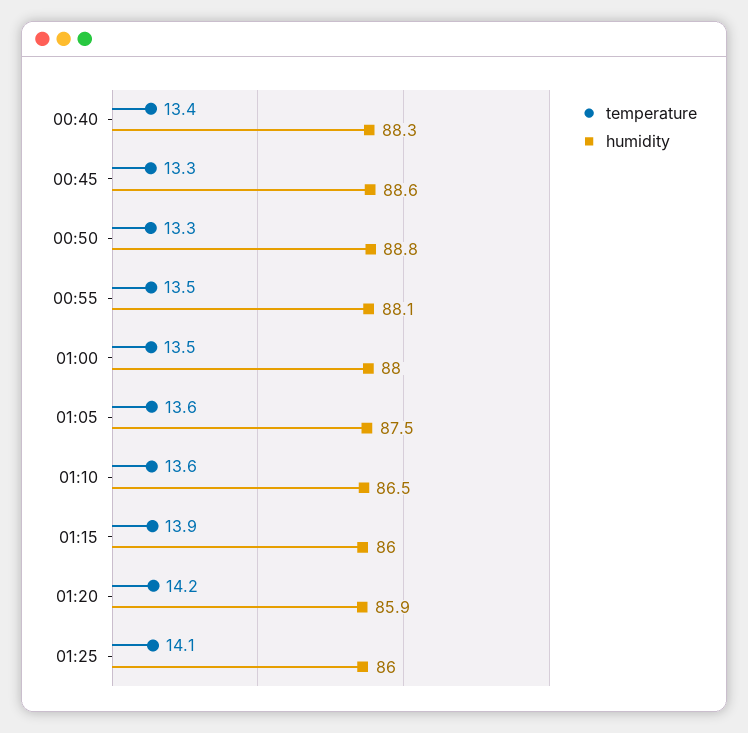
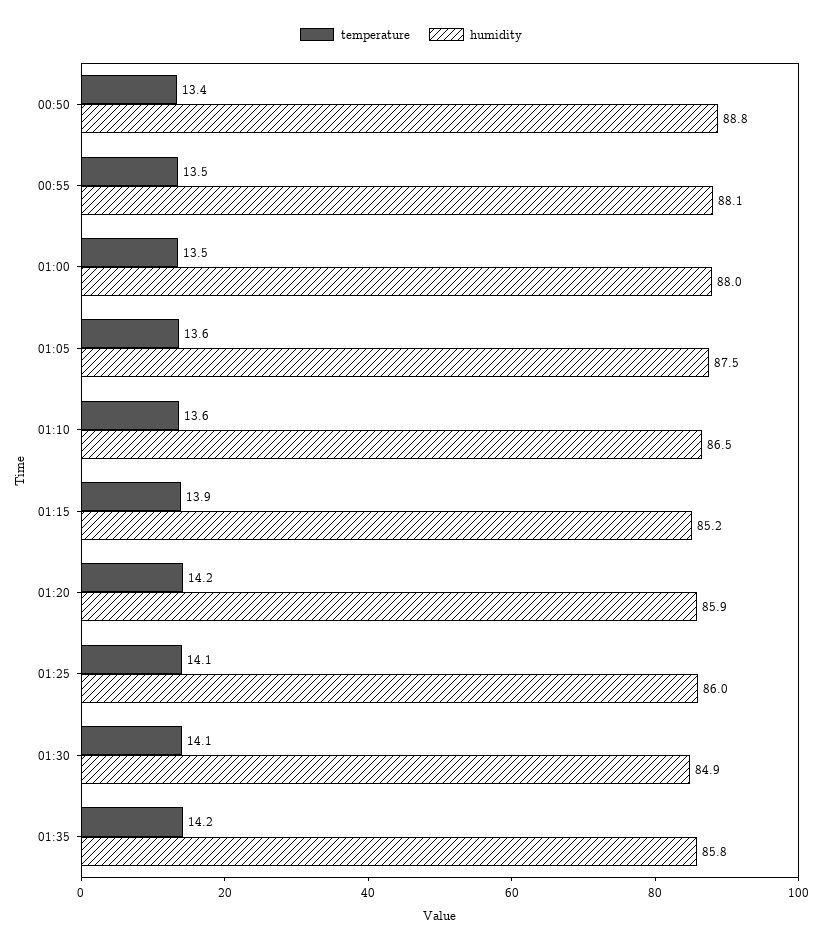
temperature, 00:40: 13.4 -> none
humidity, 00:40: 88.3 -> none
temperature, 00:45: 13.3 -> none
humidity, 00:45: 88.6 -> none
temperature, 00:50: 13.3 -> 13.4
humidity, 01:15: 86 -> 85.2
temperature, 01:30: none -> 14.1
humidity, 01:30: none -> 84.9
temperature, 01:35: none -> 14.2
humidity, 01:35: none -> 85.8

